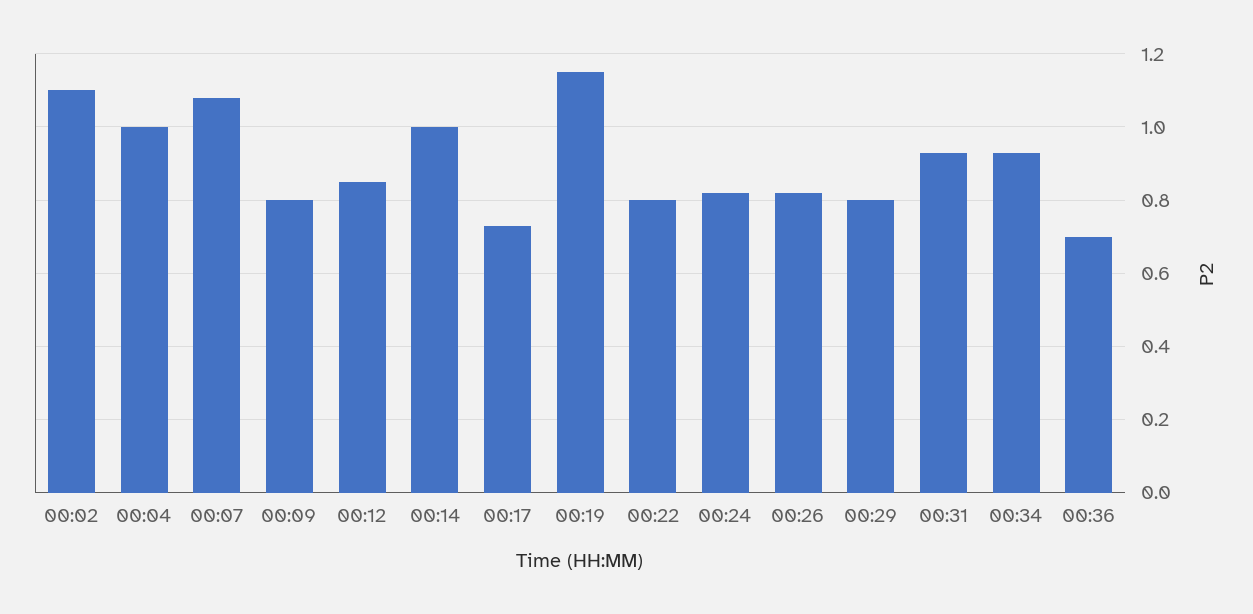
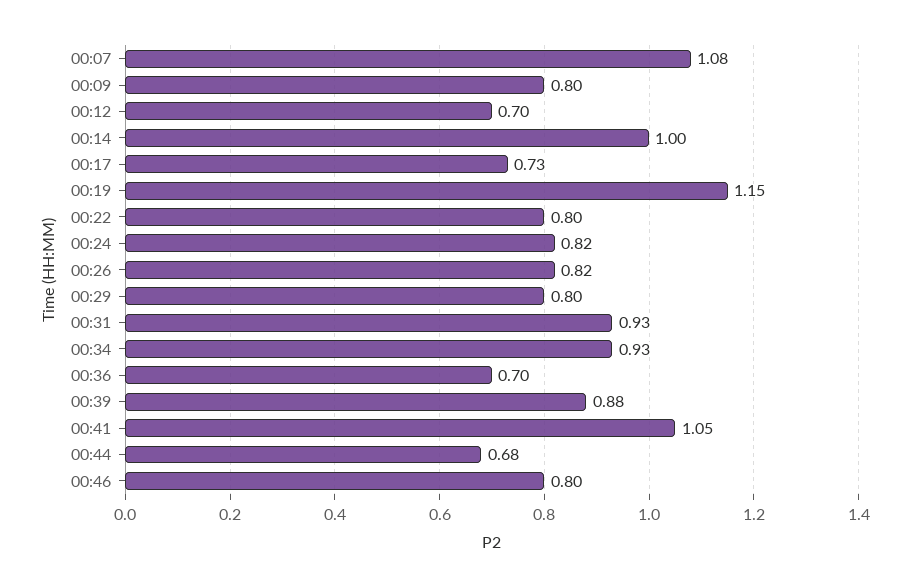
00:02: 1.1 -> none
00:04: 1 -> none
00:12: 0.85 -> 0.7
00:39: none -> 0.88
00:41: none -> 1.05
00:44: none -> 0.68
00:46: none -> 0.8

